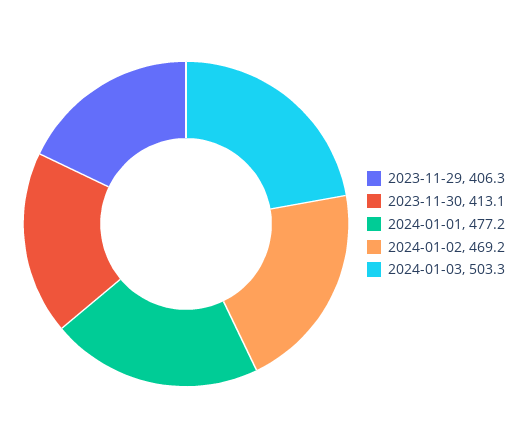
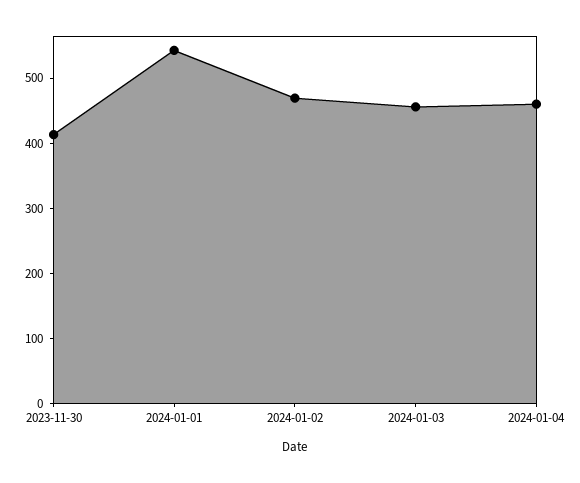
2023-11-29: 406.3 -> none
2024-01-01: 477.2 -> 540
2024-01-03: 503.3 -> 460
2024-01-04: none -> 460

